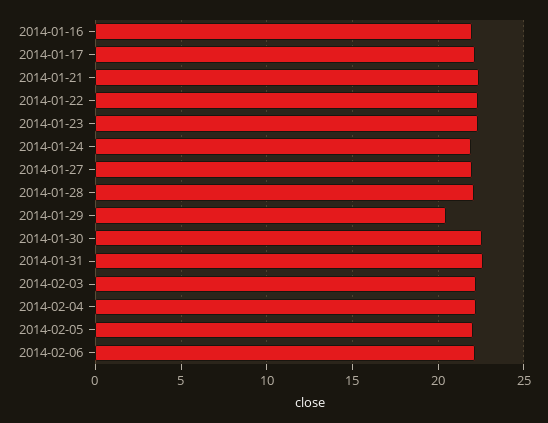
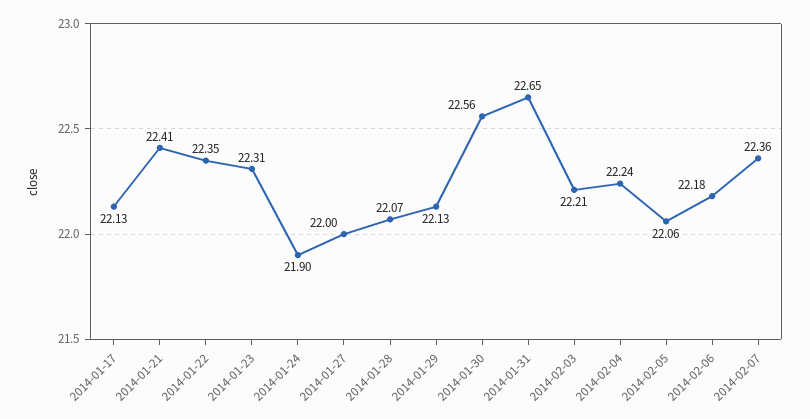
2014-01-16: 22 -> none
2014-01-29: 20.5 -> 22.13
2014-02-07: none -> 22.36

